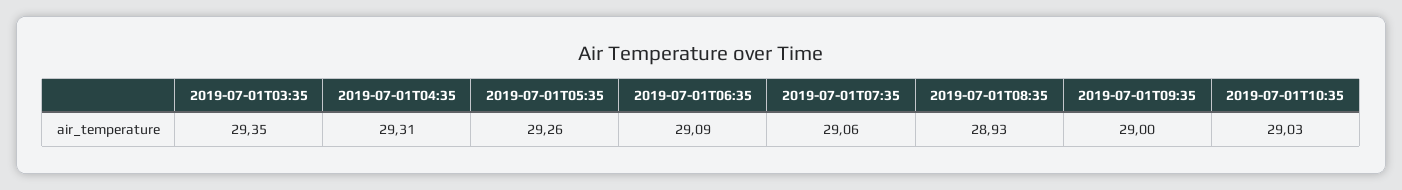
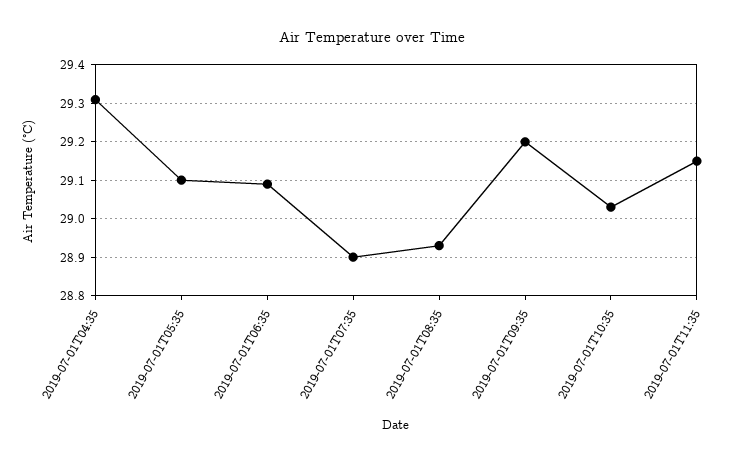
2019-07-01T03:35: 29.35 -> none
2019-07-01T05:35: 29.26 -> 29.1
2019-07-01T07:35: 29.06 -> 28.9
2019-07-01T09:35: 29 -> 29.2
2019-07-01T11:35: none -> 29.15

